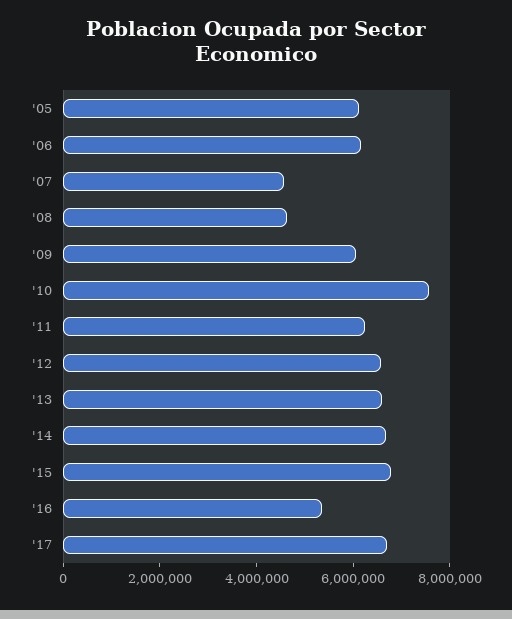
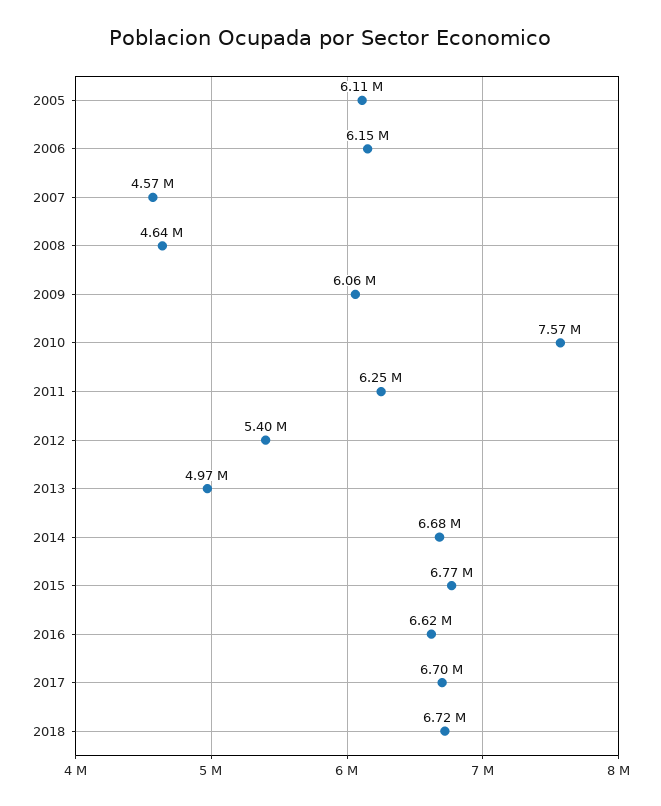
'12: 6500000 -> 5400000
'13: 6500000 -> 4970000
'16: 5500000 -> 6620000
2018: none -> 6720000

